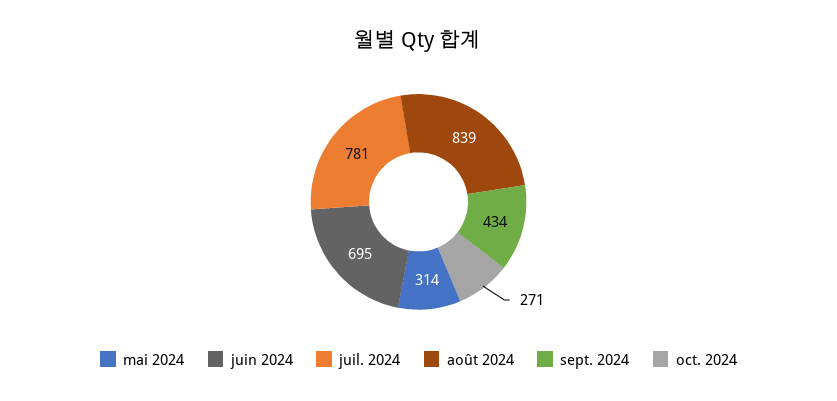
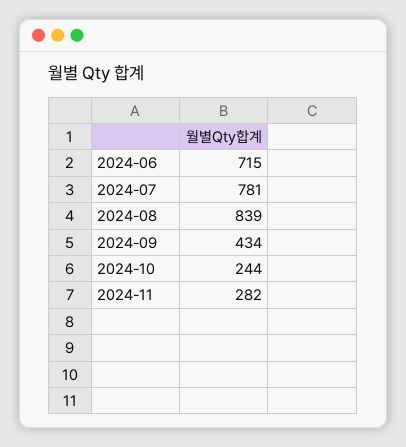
mai 2024: 314 -> none
juin 2024: 695 -> 715
oct. 2024: 271 -> 244
2024-11: none -> 282

